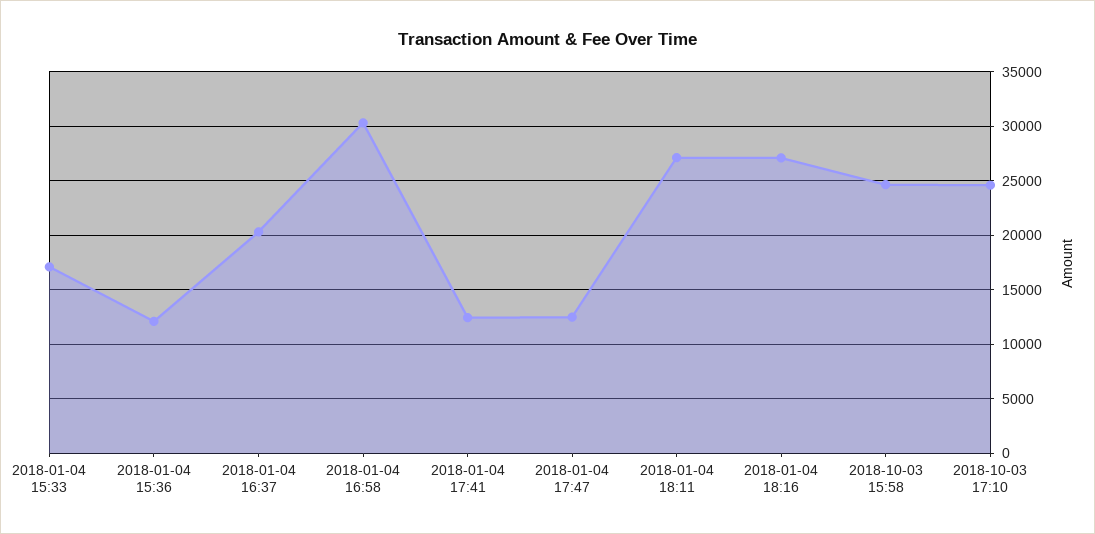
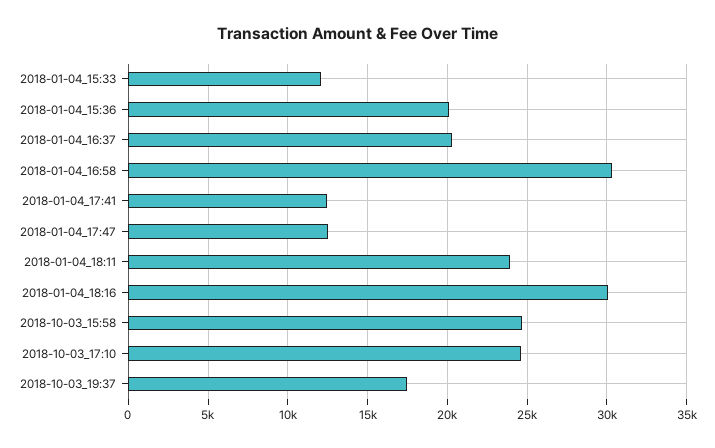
2018-01-04 15:33: 17000 -> 12000
2018-01-04 15:36: 12000 -> 20000
2018-01-04 18:11: 27000 -> 24000
2018-01-04 18:16: 27000 -> 30000
2018-10-03_19:37: none -> 17500

